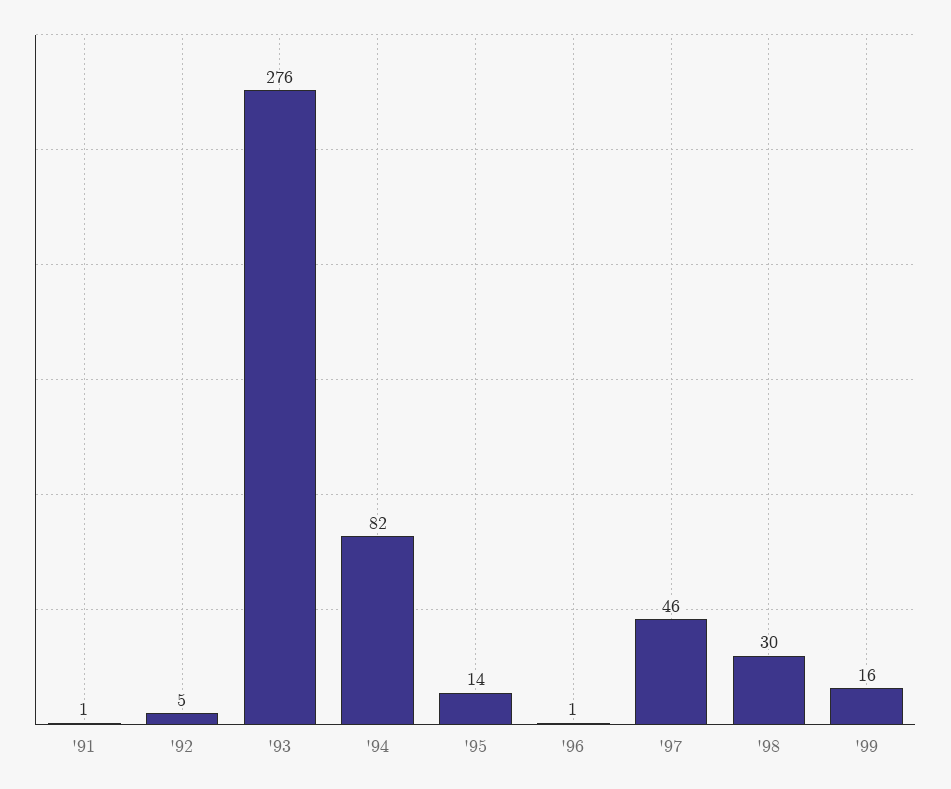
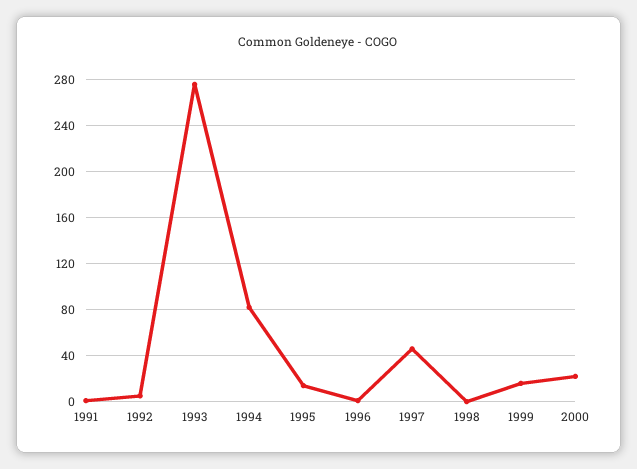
'98: 30 -> 0
2000: none -> 20

